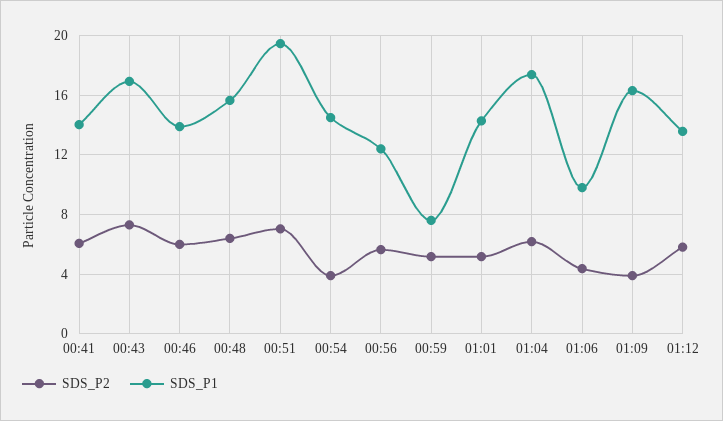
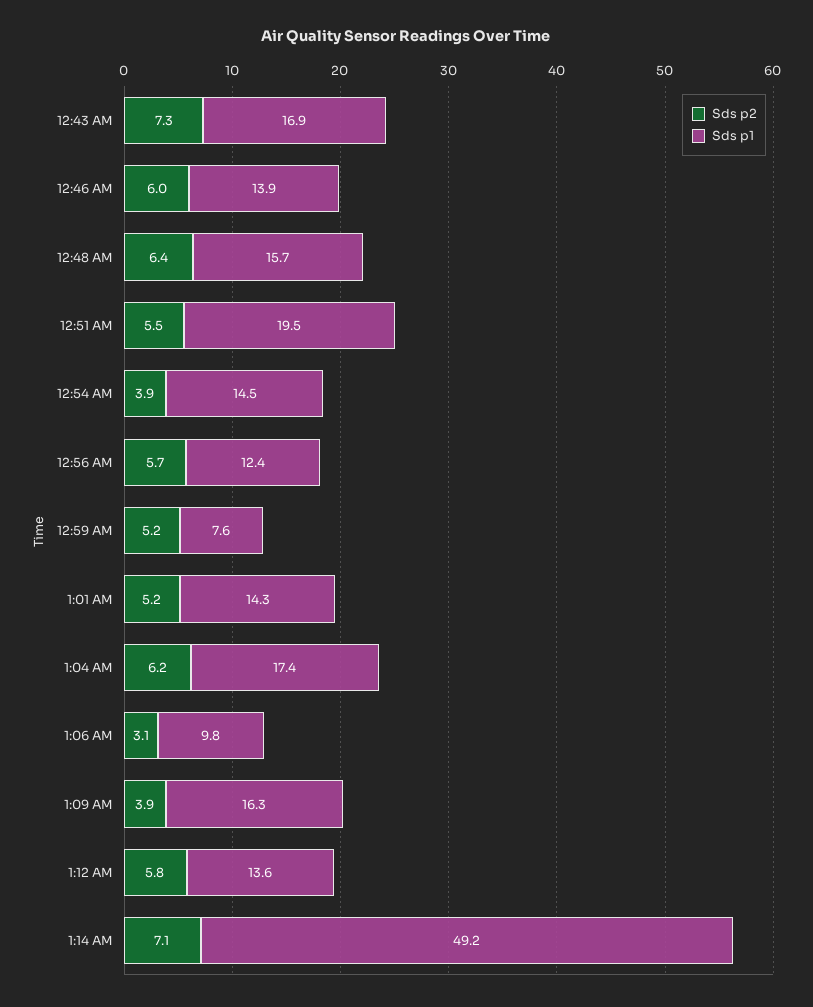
SDS_P2, 00:41: 6 -> none
SDS_P1, 00:41: 14 -> none
SDS_P2, 00:51: 7 -> 5.5
SDS_P2, 01:06: 4.5 -> 3.1
SDS_P2, 1:14 AM: none -> 7.1
SDS_P1, 1:14 AM: none -> 49.2

